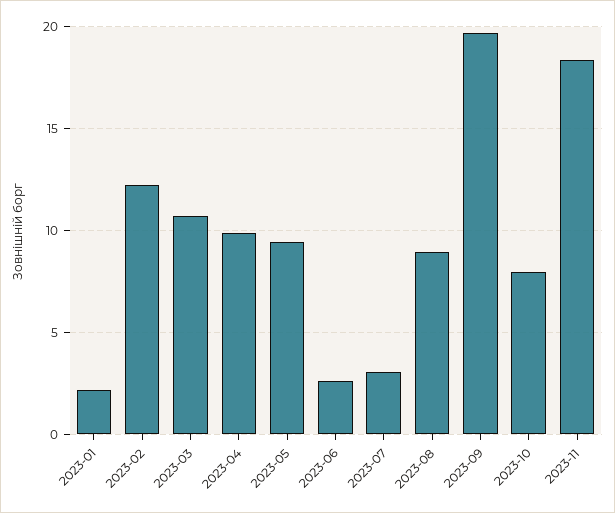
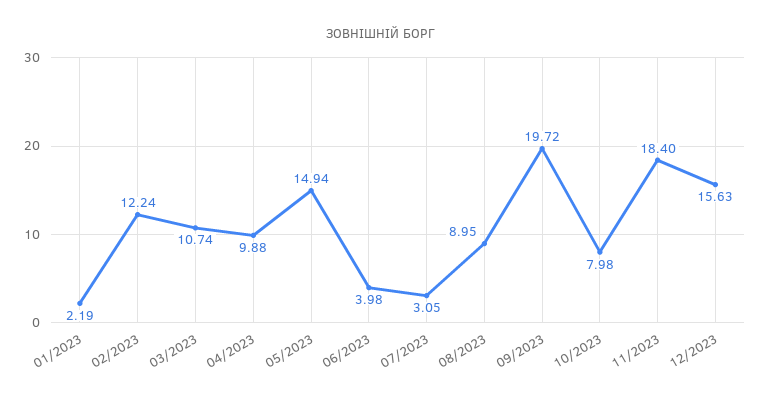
2023-05: 9.5 -> 14.94
2023-06: 2.5 -> 3.98
12/2023: none -> 15.63

